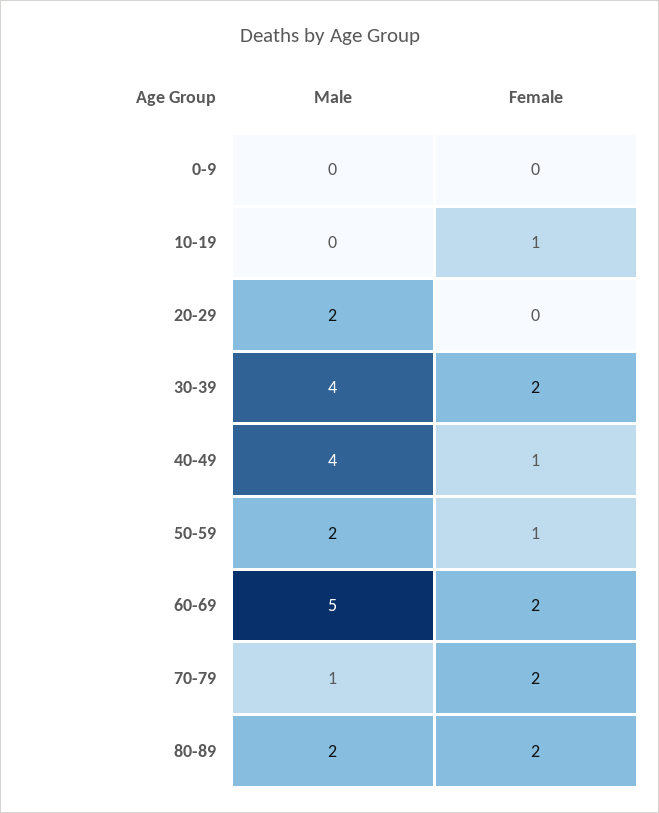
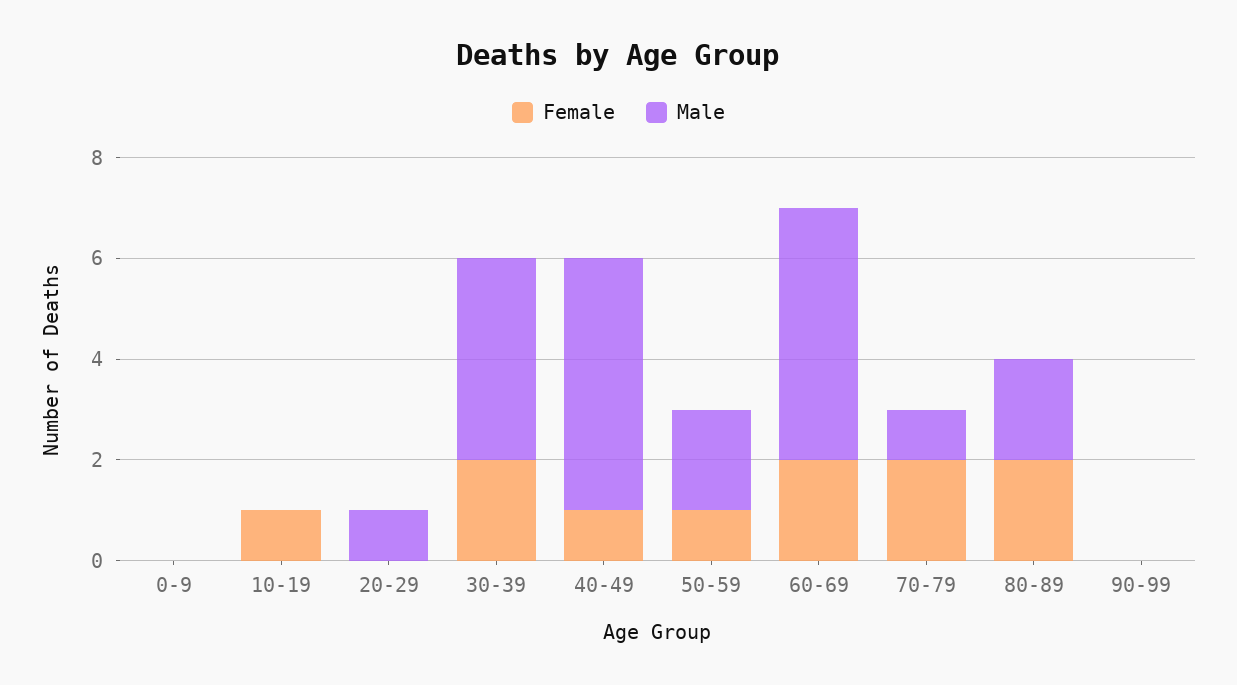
Male, 20-29: 2 -> 1
Male, 40-49: 4 -> 5
Female, 90-99: none -> 0
Male, 90-99: none -> 0

